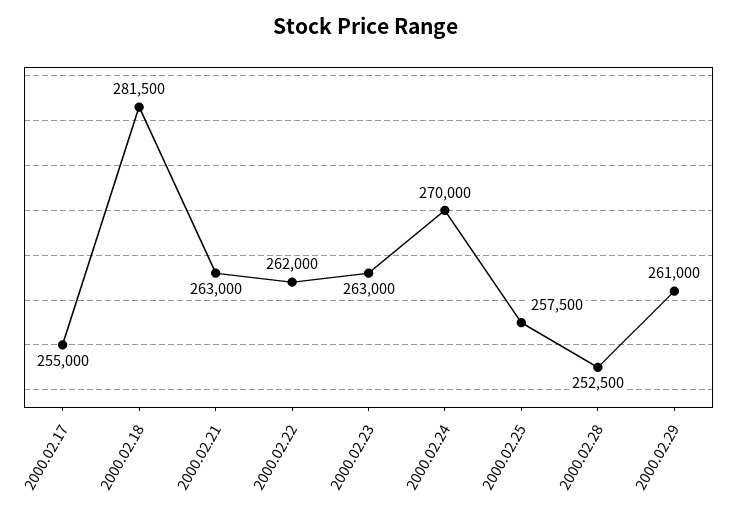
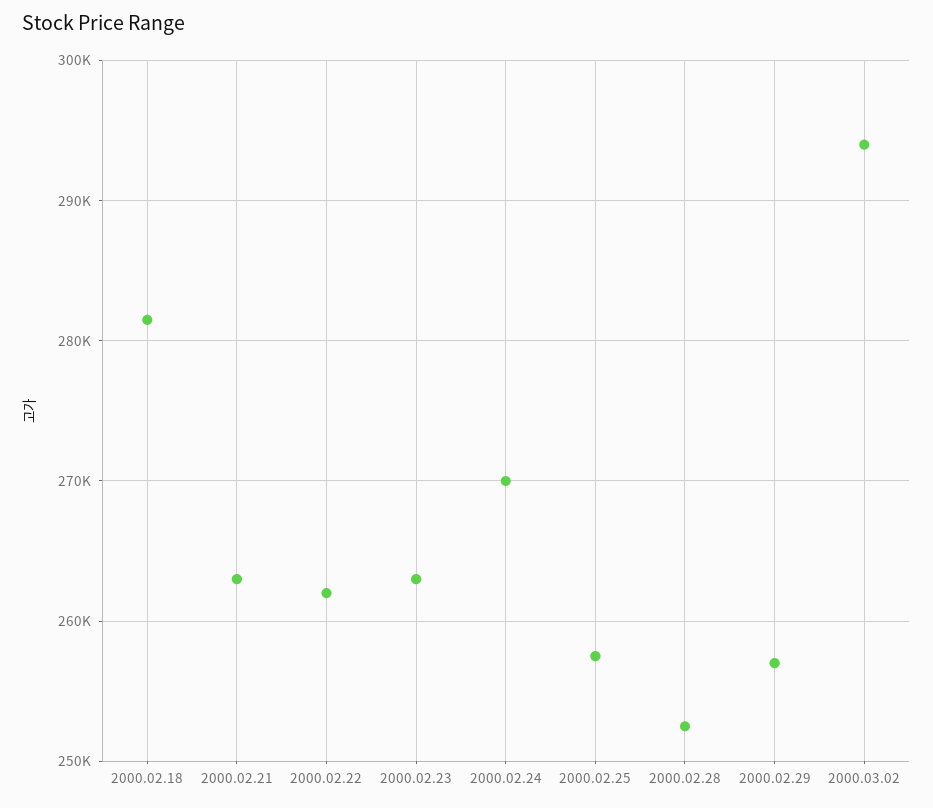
2000.02.17: 255000 -> none
2000.02.29: 261000 -> 257000
2000.03.02: none -> 294000

